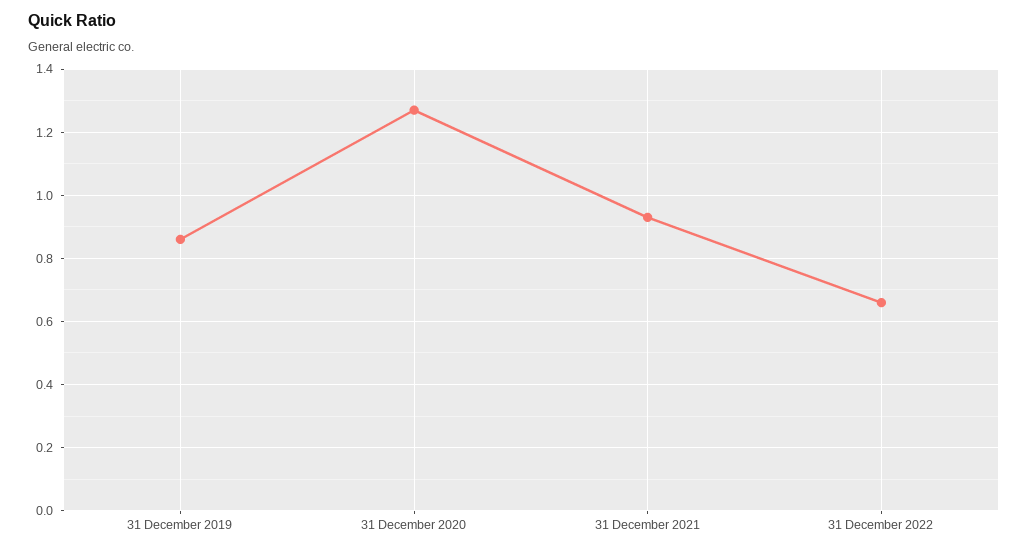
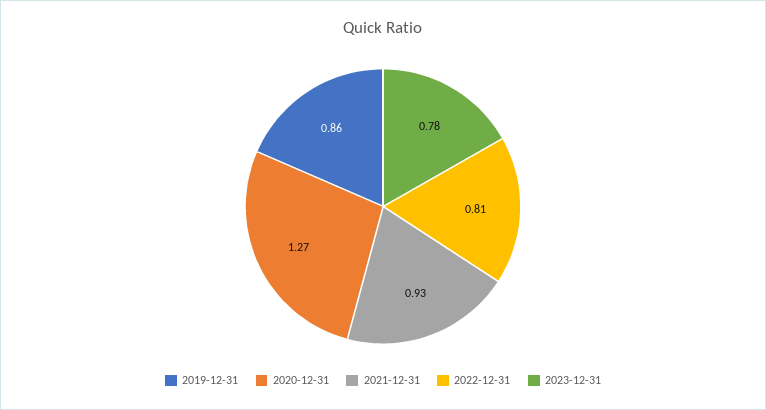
31 December 2022: 0.65 -> 0.81
2023-12-31: none -> 0.78

